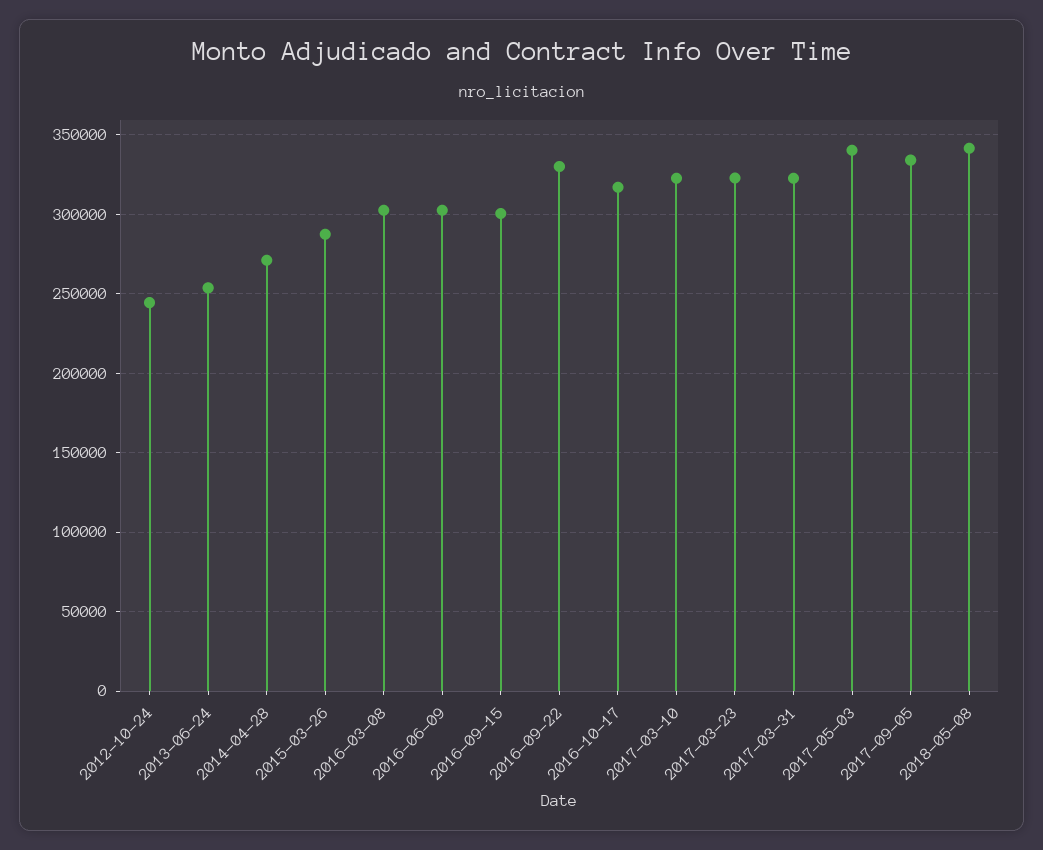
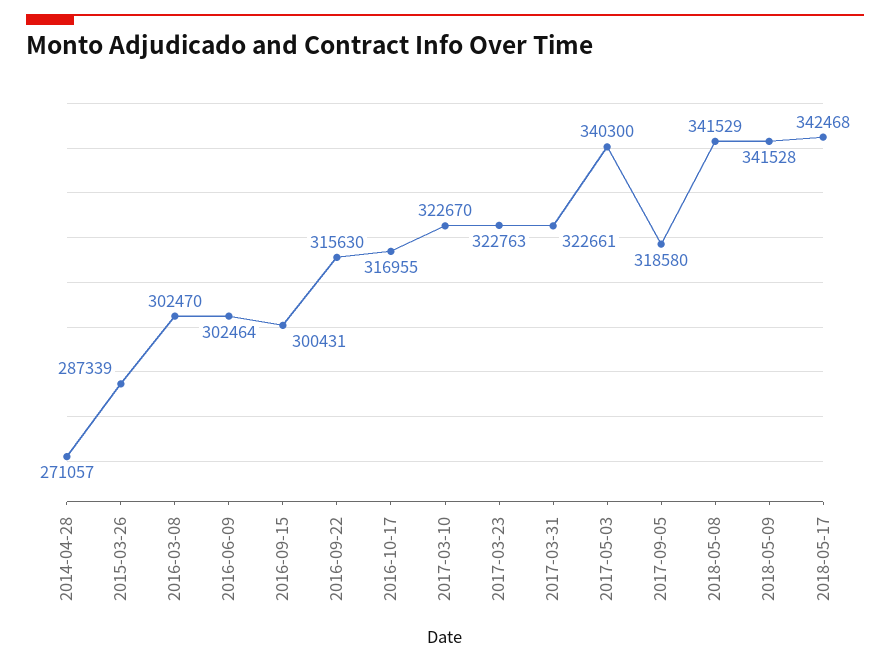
2012-10-24: 245000 -> none
2013-06-24: 255000 -> none
2016-09-22: 330000 -> 315630
2017-09-05: 335000 -> 318580
2018-05-09: none -> 341528
2018-05-17: none -> 342468

